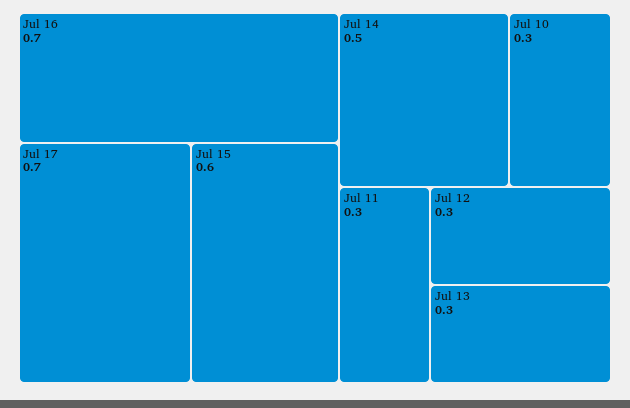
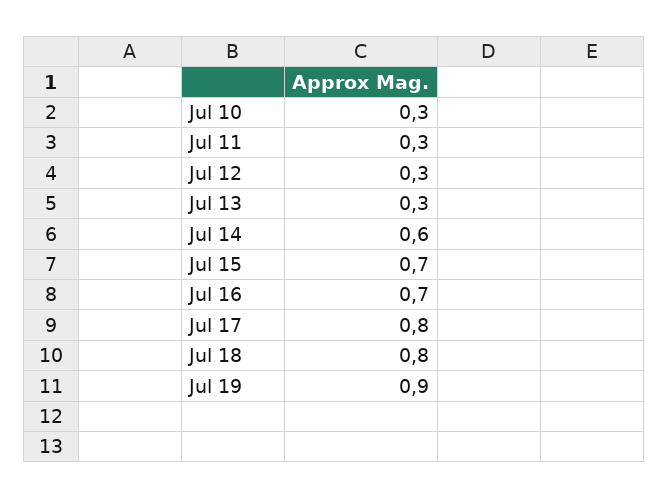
Jul 17: 0.7 -> 0.8
Jul 15: 0.6 -> 0.7
Jul 14: 0.5 -> 0.6
Jul 18: none -> 0.8
Jul 19: none -> 0.9

